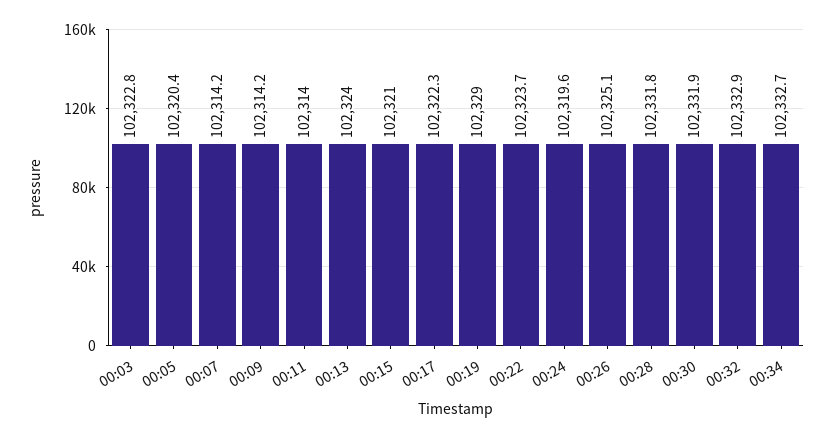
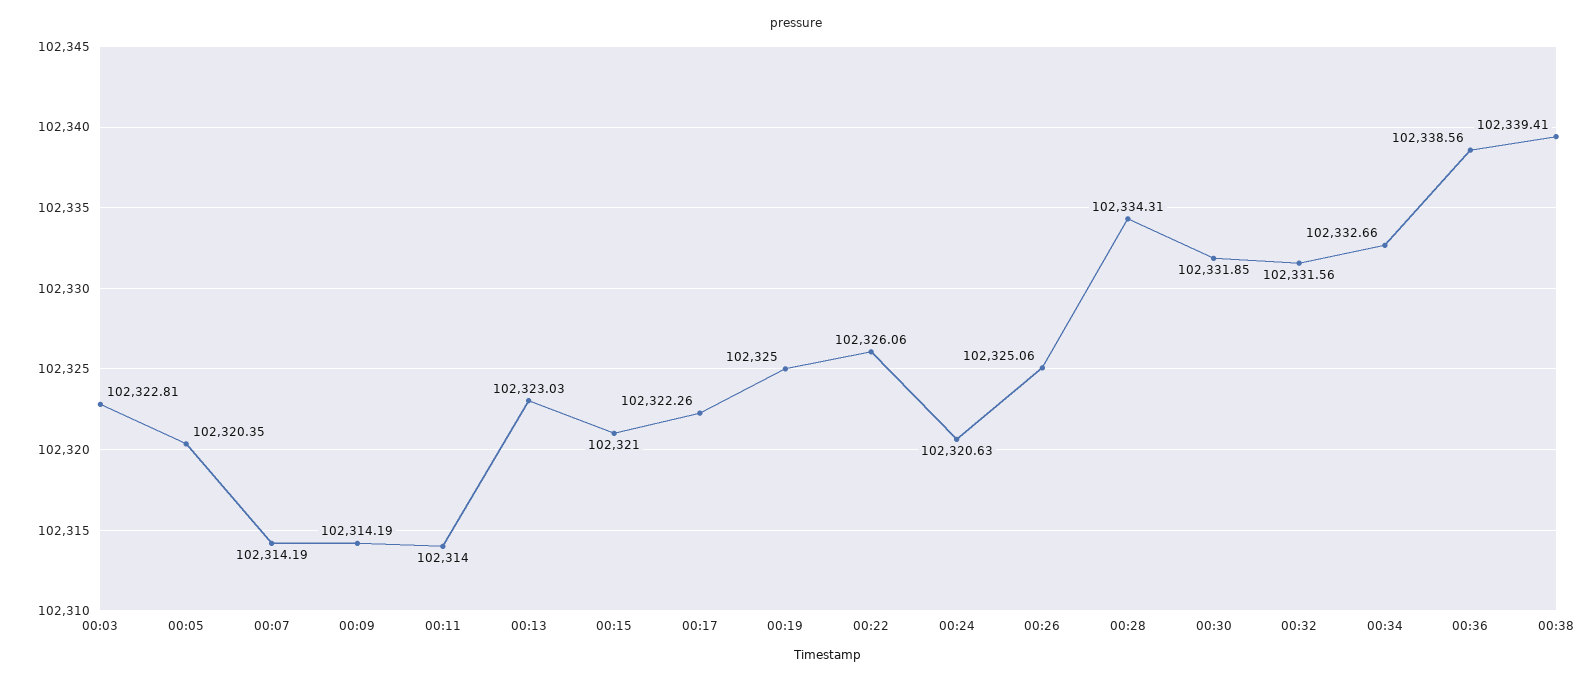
00:13: 102324 -> 102323.03
00:19: 102329 -> 102325
00:22: 102323.7 -> 102326.06
00:24: 102319.6 -> 102320.63
00:28: 102331.8 -> 102334.31
00:32: 102332.9 -> 102331.56
00:36: none -> 102338.56
00:38: none -> 102339.41

